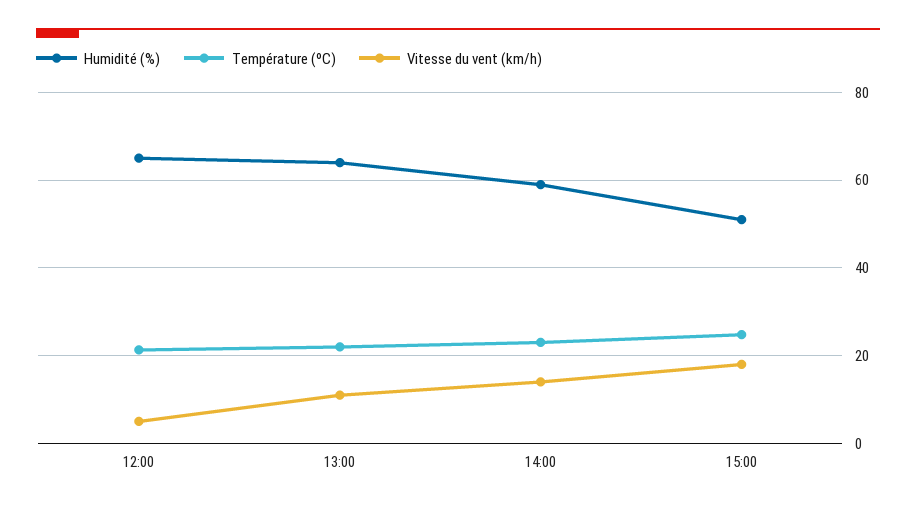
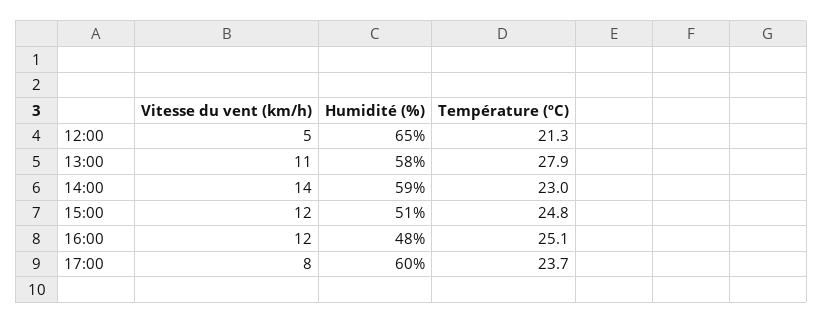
Humidité (%), 13:00: 64 -> 58
Température (ºC), 13:00: 22 -> 27.9
Vitesse du vent (km/h), 15:00: 18 -> 12
Vitesse du vent (km/h), 16:00: none -> 12
Humidité (%), 16:00: none -> 48
Température (ºC), 16:00: none -> 25.1
Vitesse du vent (km/h), 17:00: none -> 8
Humidité (%), 17:00: none -> 60
Température (ºC), 17:00: none -> 23.7

